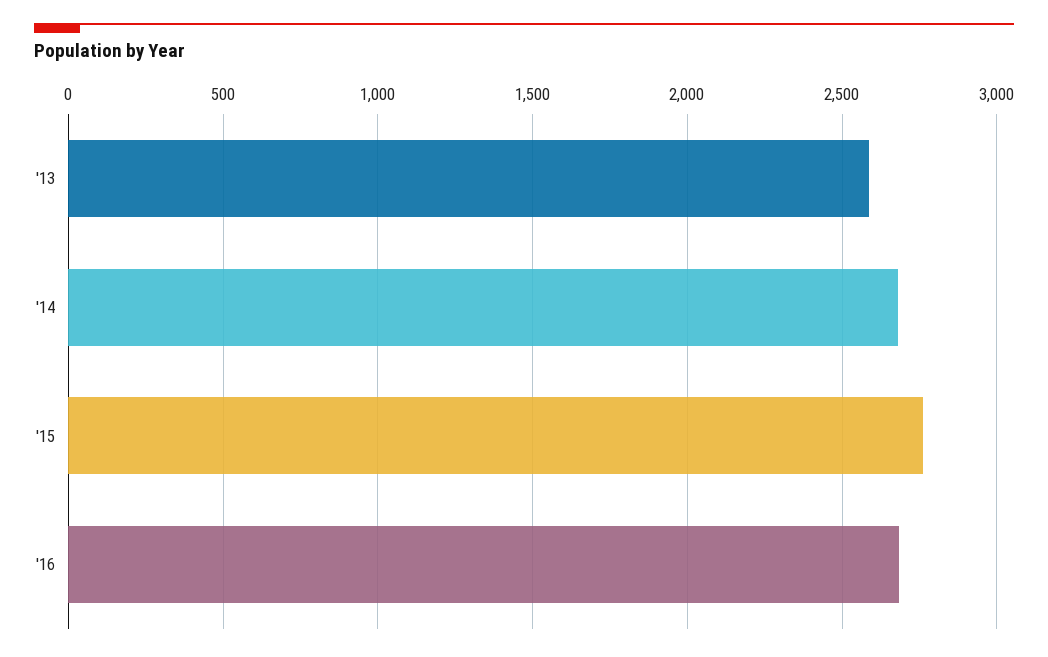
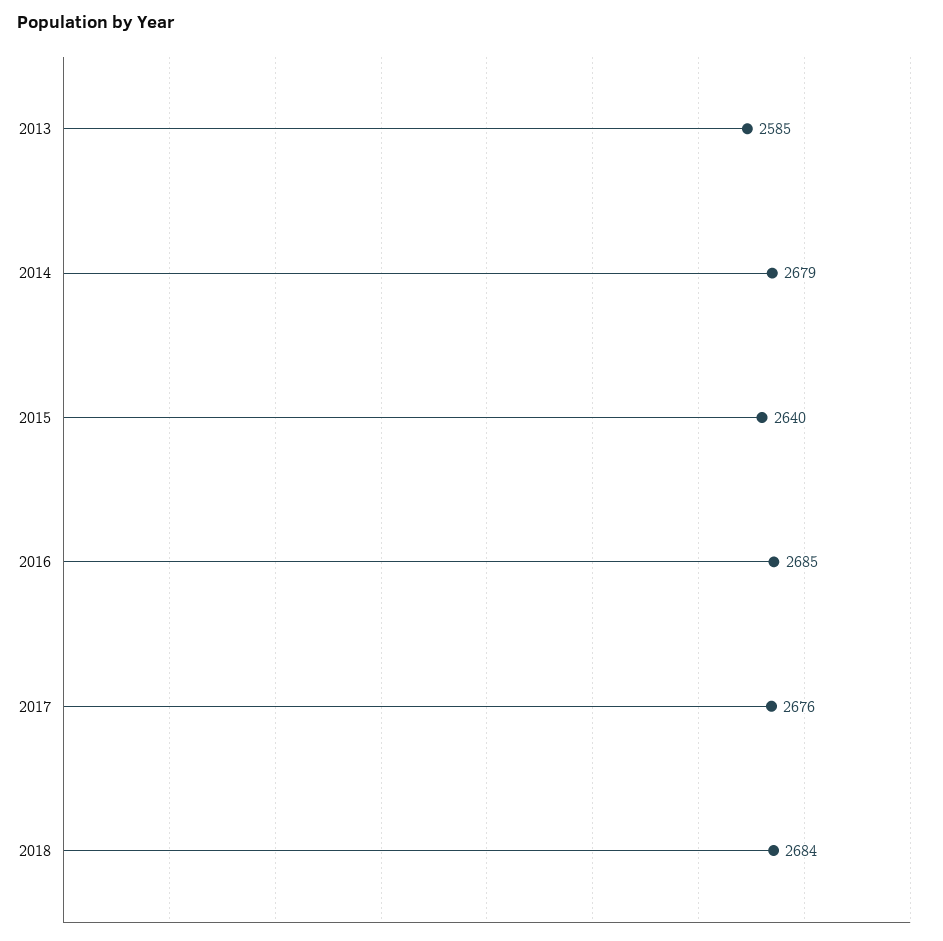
'15: 2750 -> 2640
2017: none -> 2676
2018: none -> 2684

